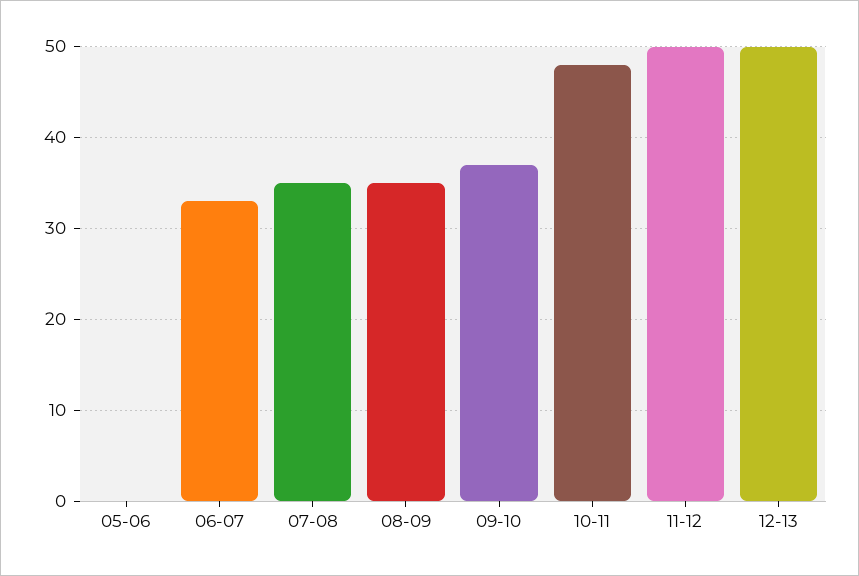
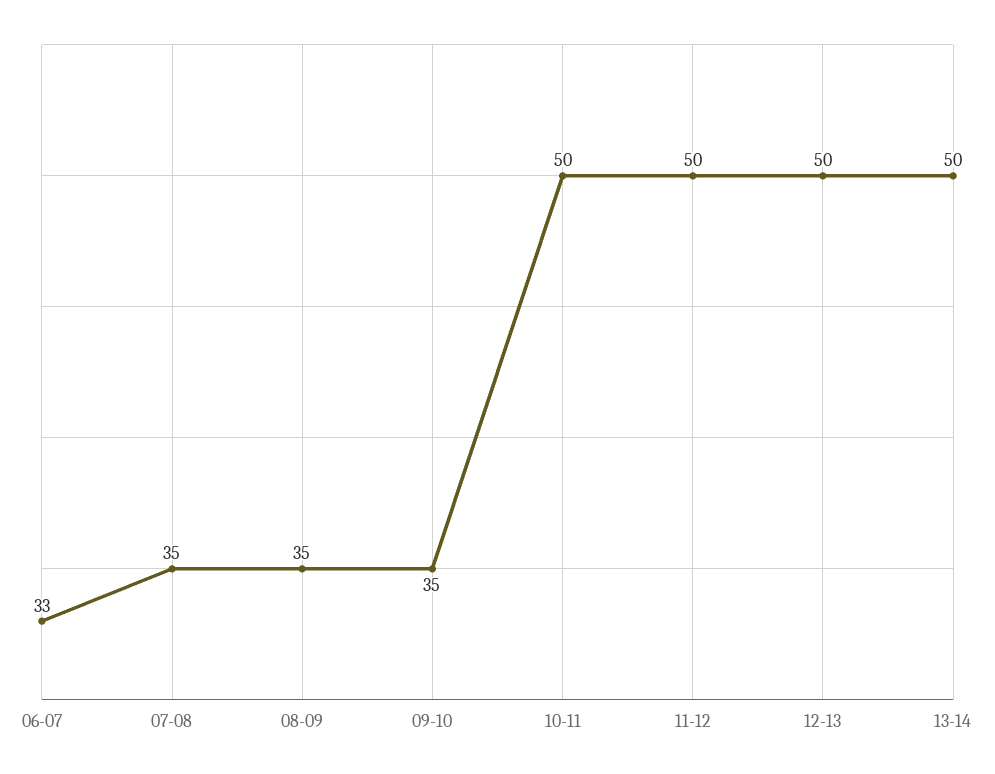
05-06: 0 -> none
09-10: 37 -> 35
10-11: 48 -> 50
13-14: none -> 50

